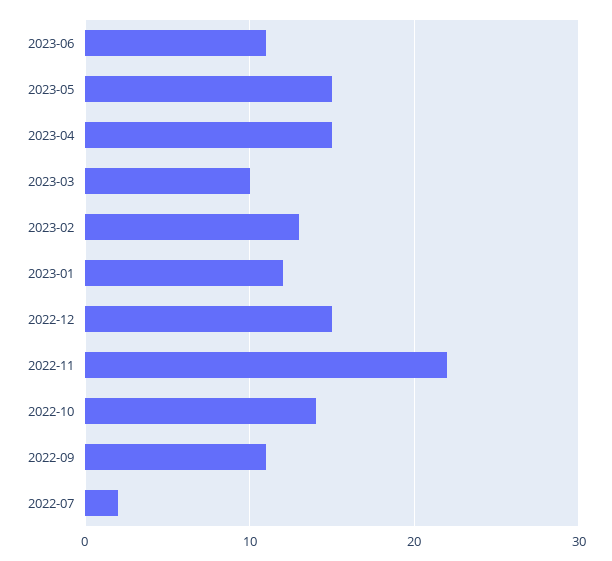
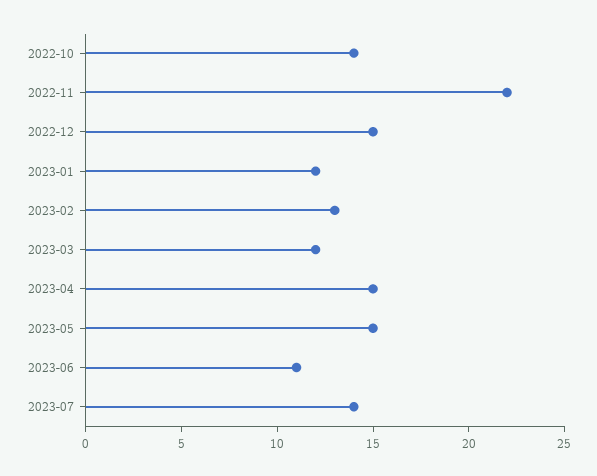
2023-03: 10 -> 12
2022-09: 11 -> none
2022-07: 2 -> none
2023-07: none -> 14

